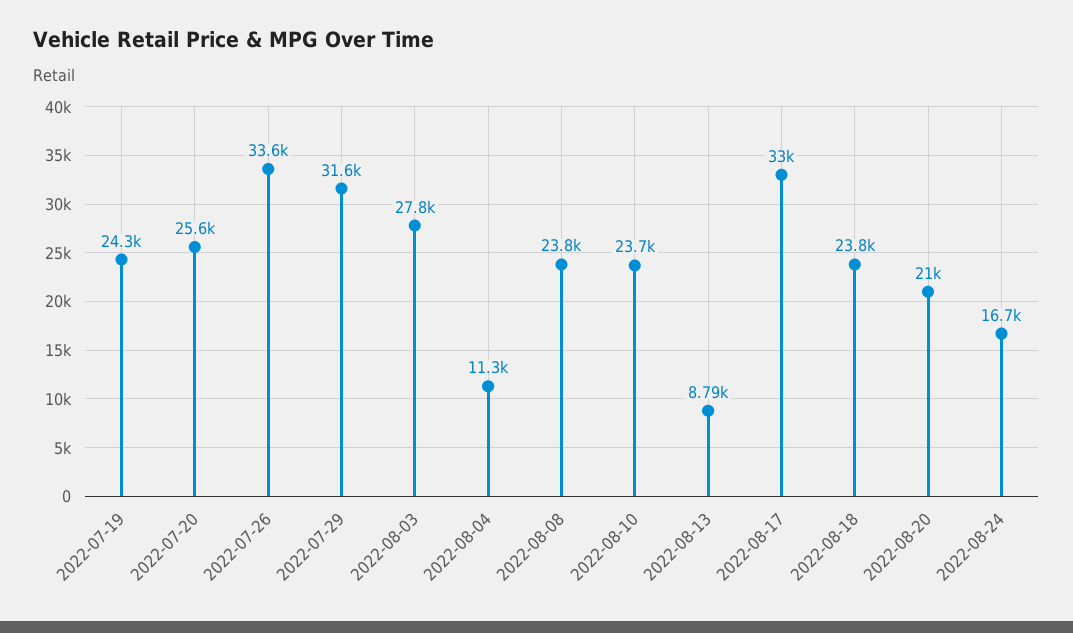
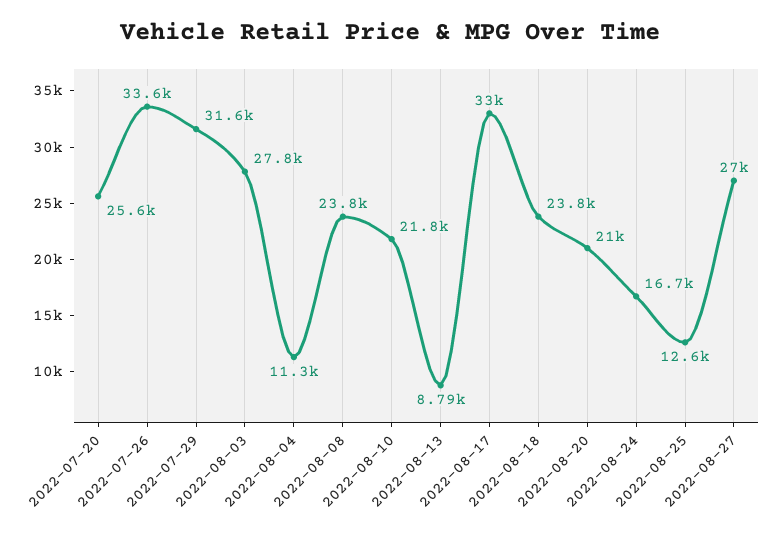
2022-07-19: 24300 -> none
2022-08-10: 23700 -> 21800
2022-08-25: none -> 12600
2022-08-27: none -> 27000

